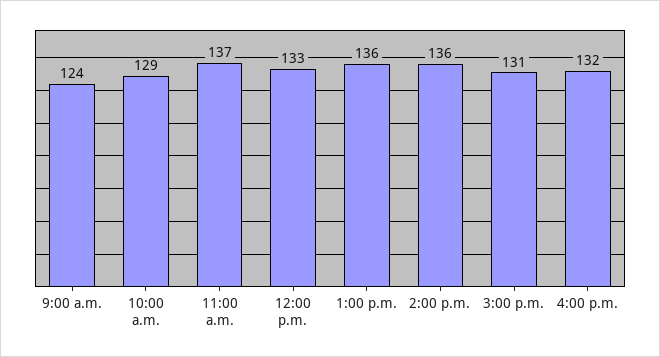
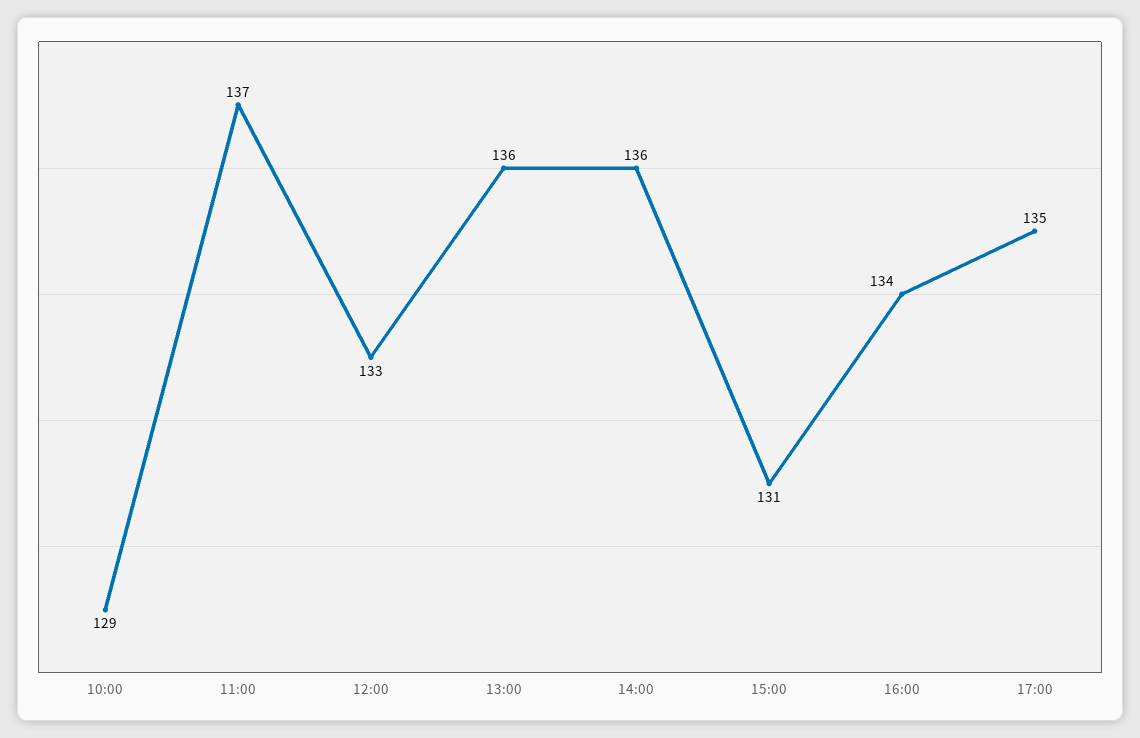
9:00 a.m.: 124 -> none
4:00 p.m.: 132 -> 134
17:00: none -> 135

